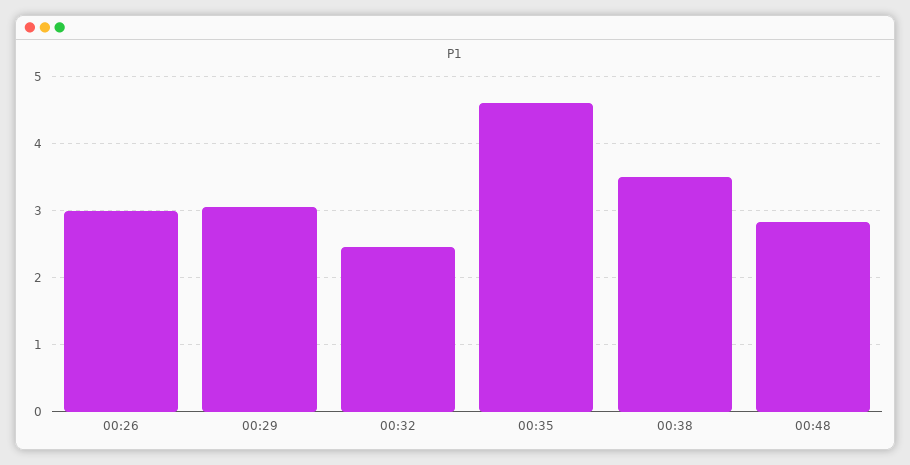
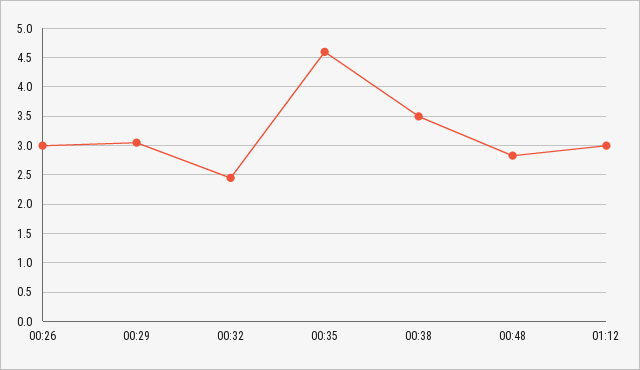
01:12: none -> 3

